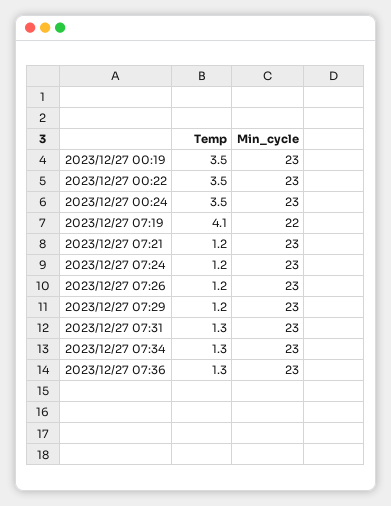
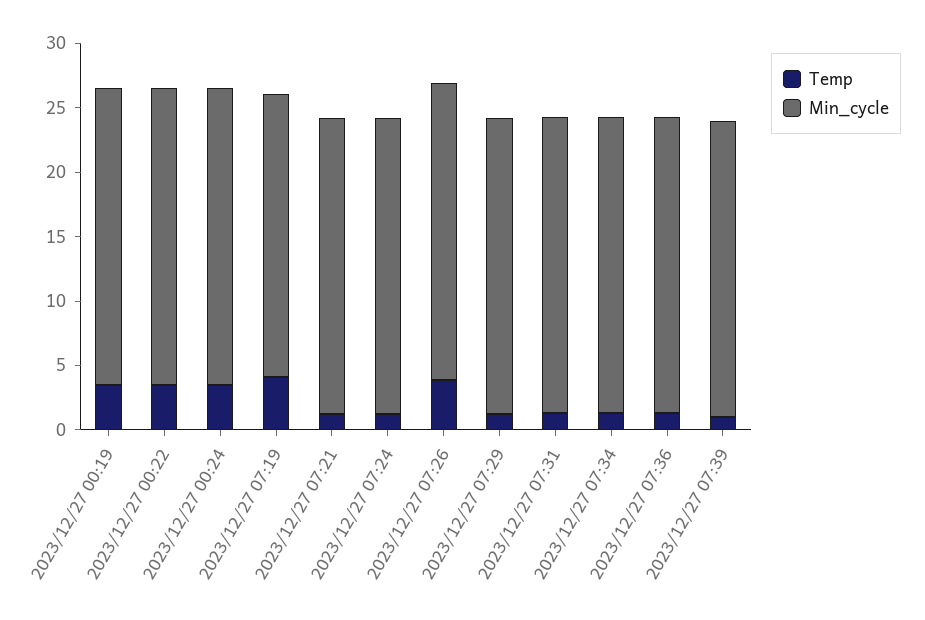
Temp, 2023/12/27 07:26: 1.2 -> 4
Temp, 2023/12/27 07:39: none -> 1
Min_cycle, 2023/12/27 07:39: none -> 23

